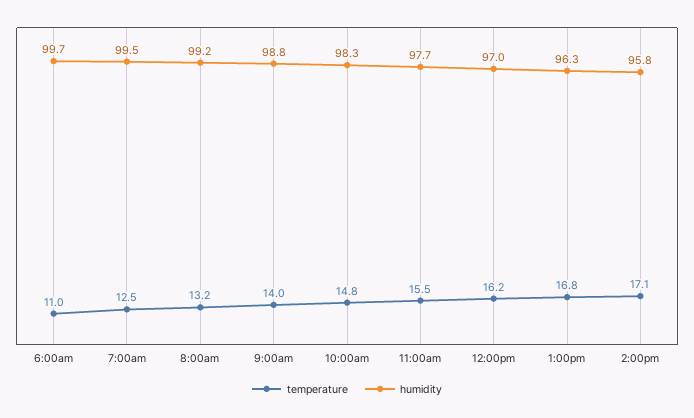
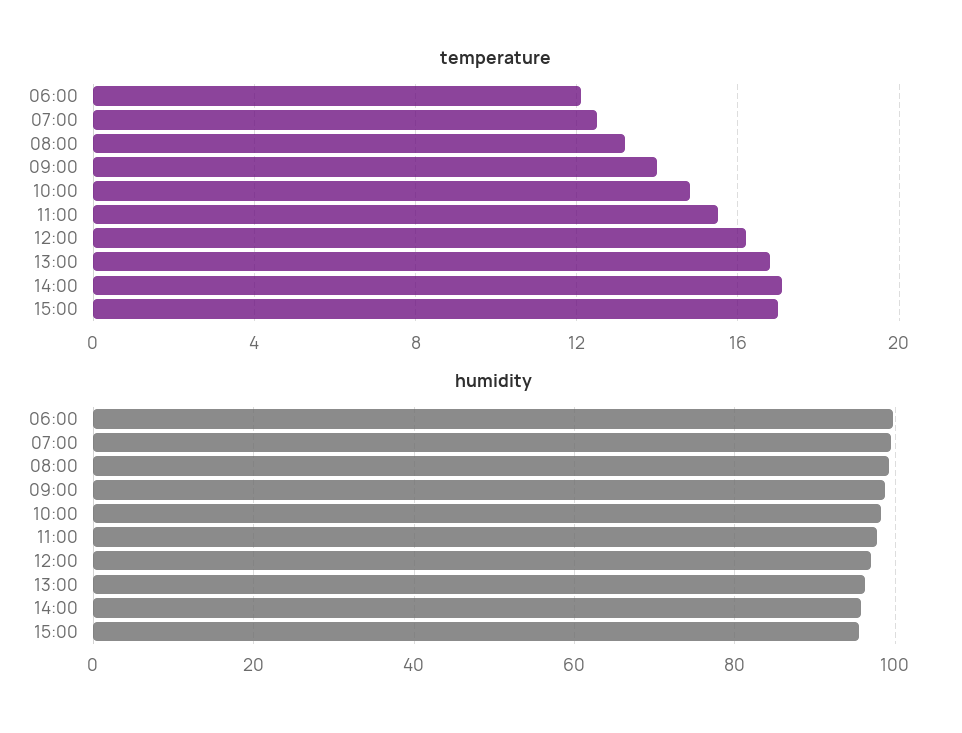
temperature, 6:00am: 11 -> 12
temperature, 15:00: none -> 17
humidity, 15:00: none -> 96

